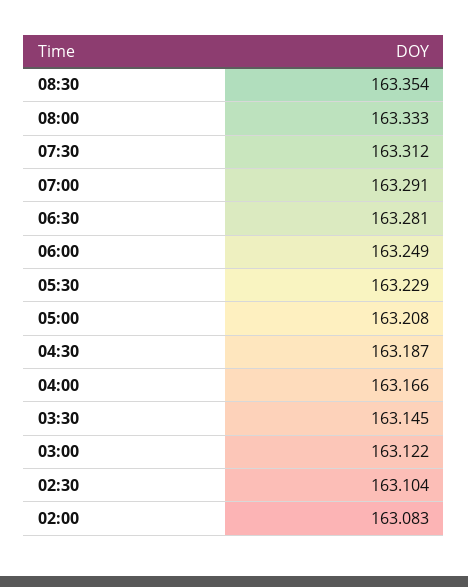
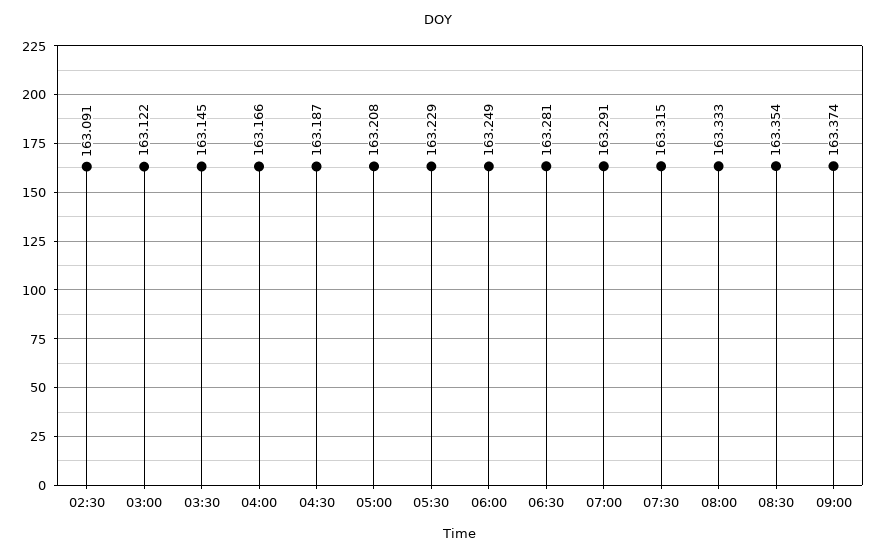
07:30: 163.312 -> 163.315
02:30: 163.104 -> 163.091
02:00: 163.083 -> none
09:00: none -> 163.374

